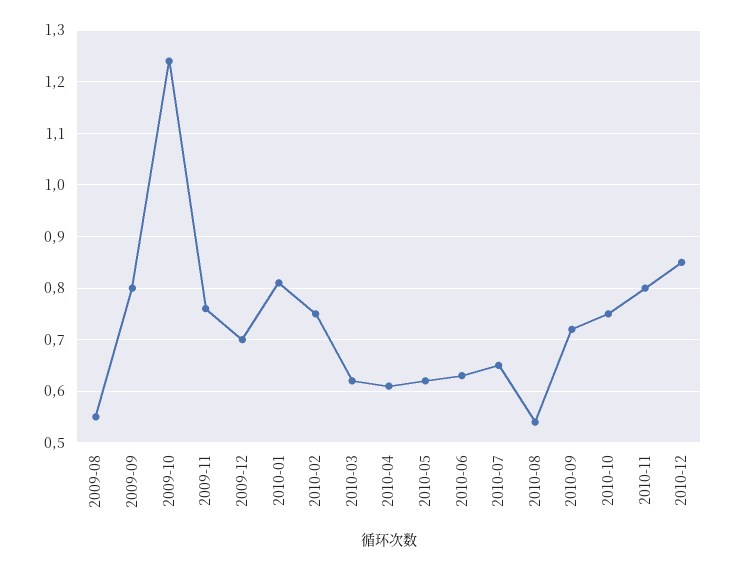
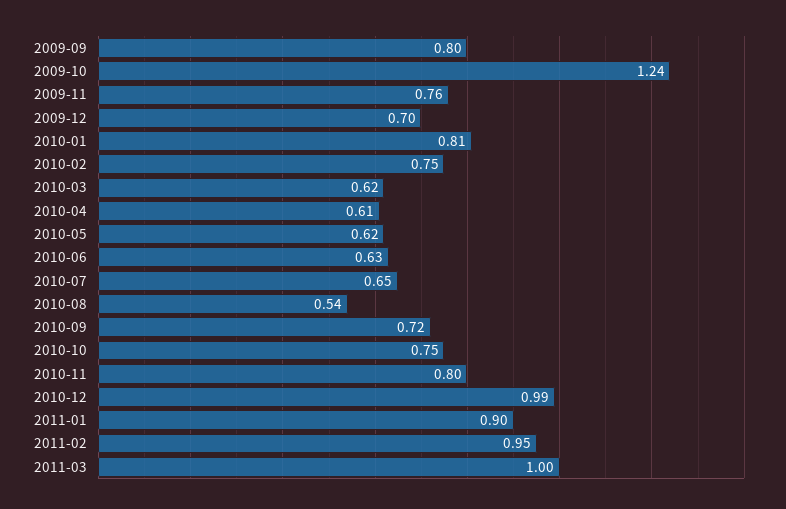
2009-08: 0.55 -> none
2010-12: 0.85 -> 0.99
2011-01: none -> 0.9
2011-02: none -> 0.95
2011-03: none -> 1

